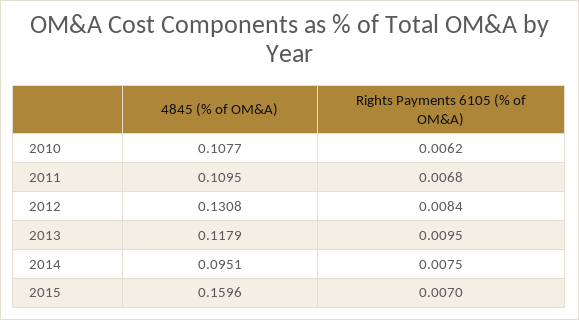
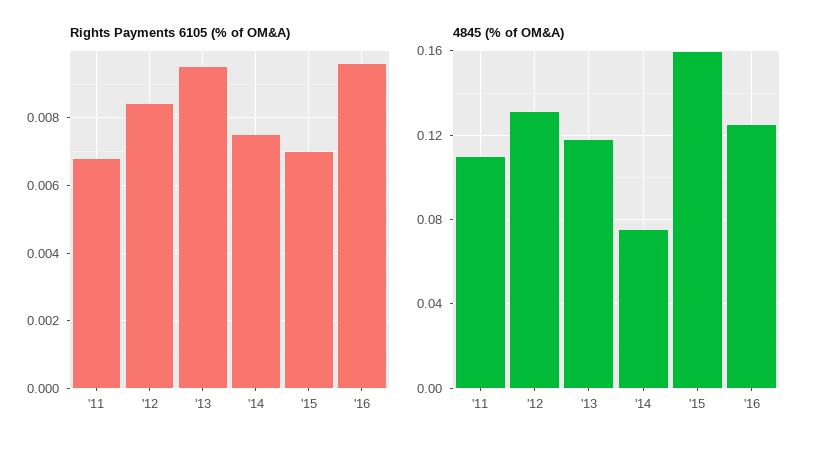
4845 (% of OM&A), 2010: 0.1077 -> none
Rights Payments 6105 (% of OM&A), 2010: 0.0062 -> none
4845 (% of OM&A), 2014: 0.0951 -> 0.075
Rights Payments 6105 (% of OM&A), '16: none -> 0.0095
4845 (% of OM&A), '16: none -> 0.125

